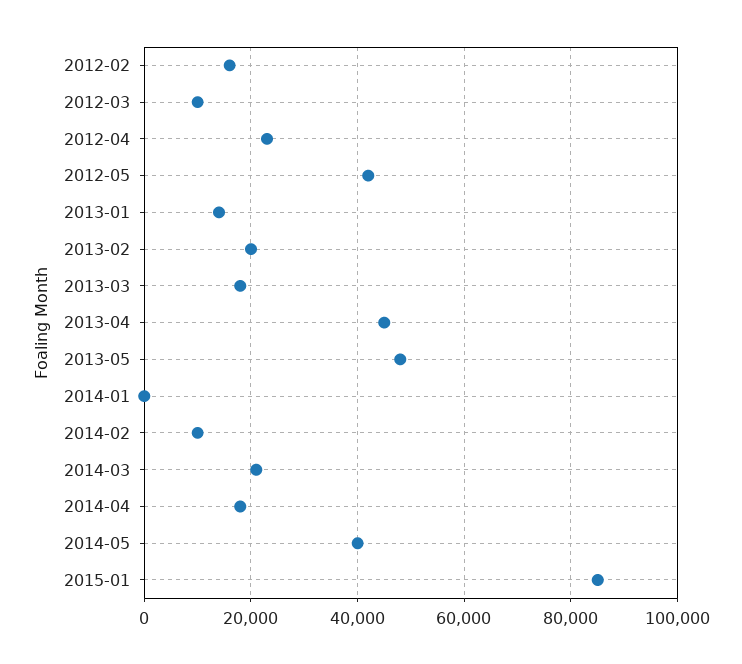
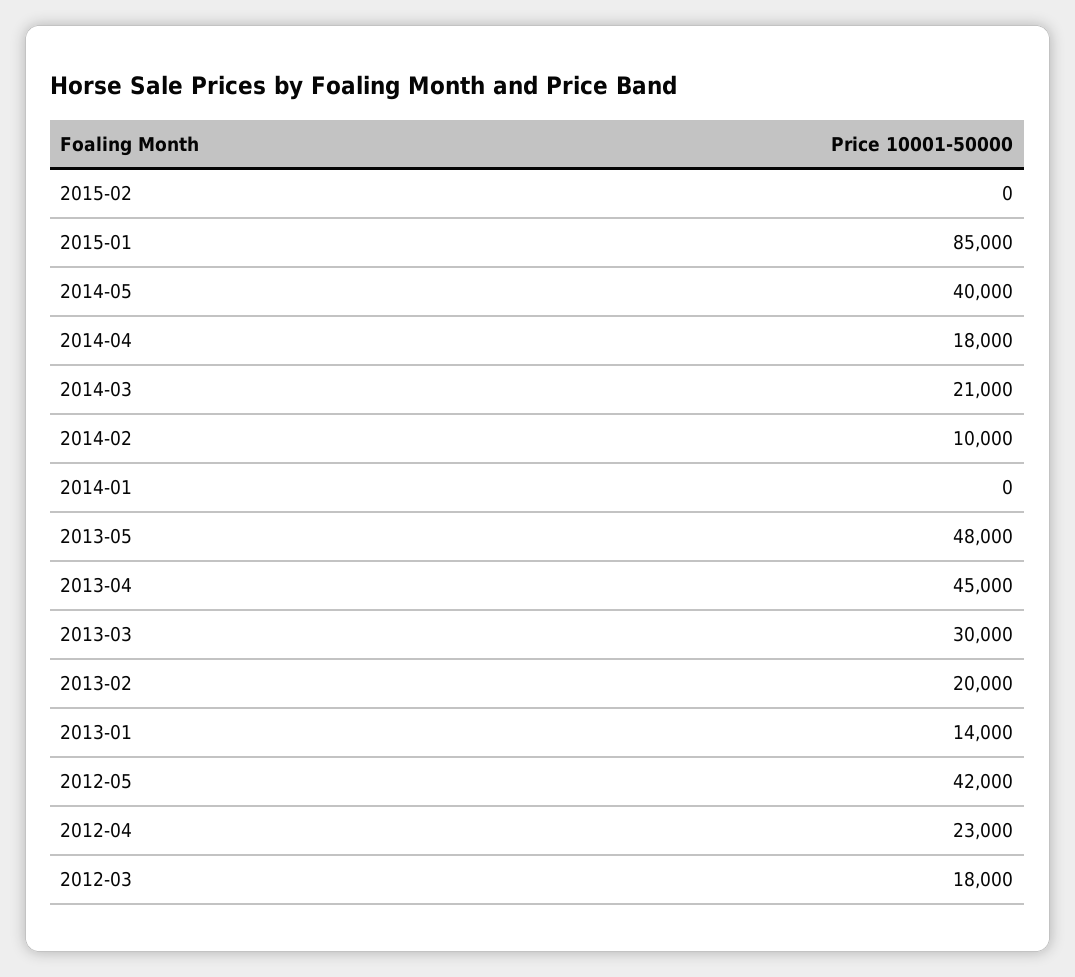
2012-02: 16000 -> none
2012-03: 10000 -> 18000
2013-03: 18000 -> 30000
2015-02: none -> 0

